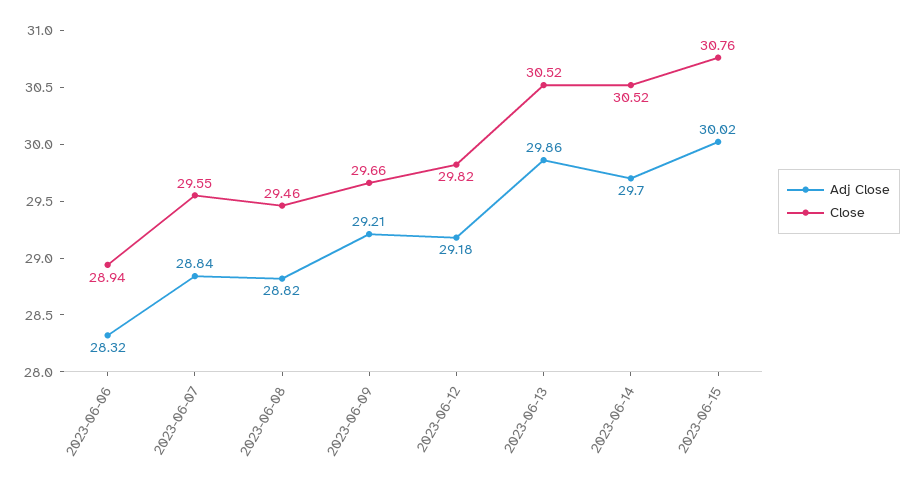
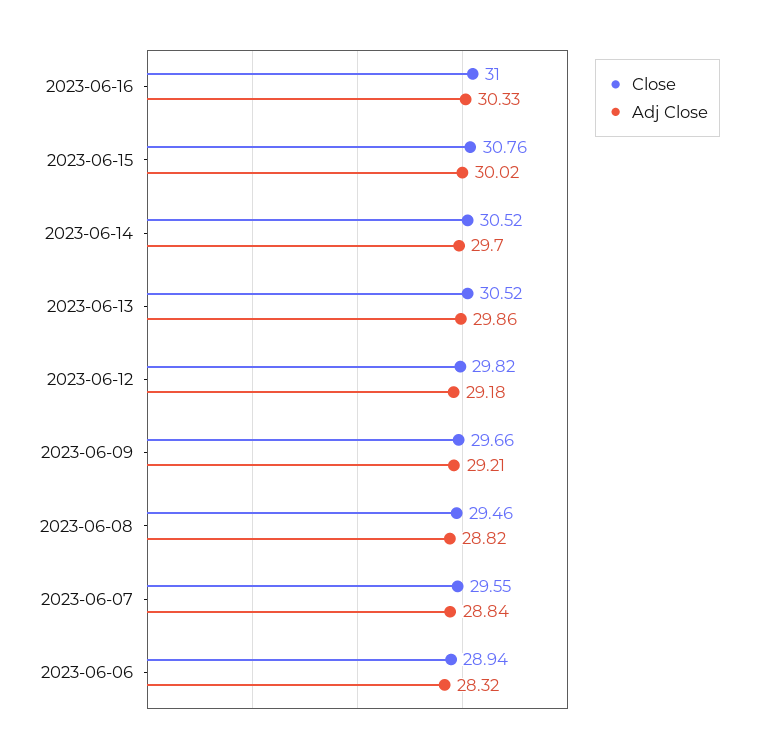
Close, 2023-06-16: none -> 31
Adj Close, 2023-06-16: none -> 30.33

